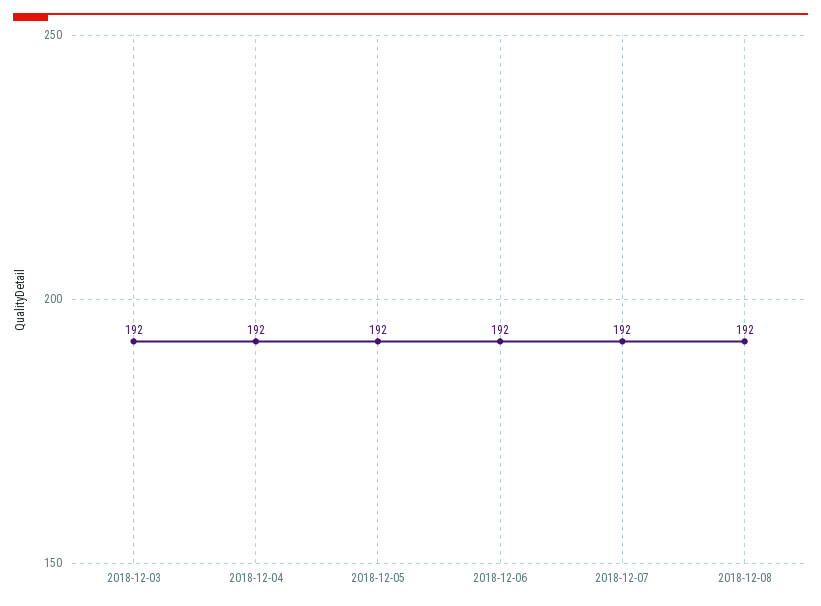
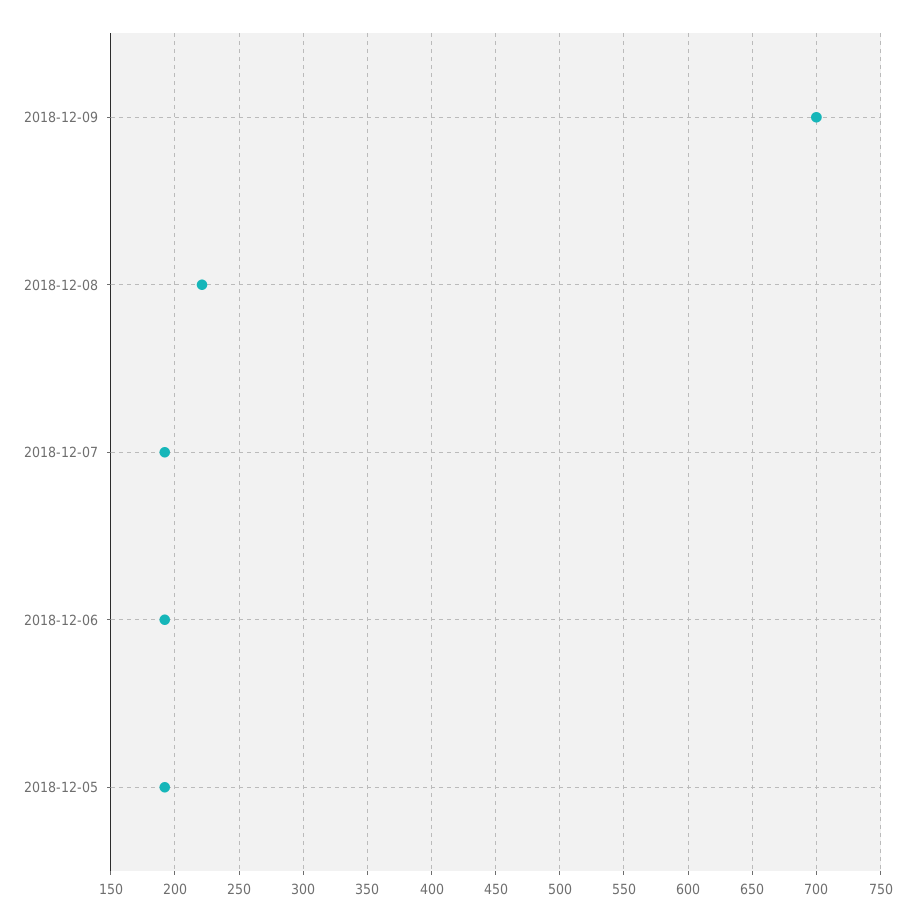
2018-12-03: 192 -> none
2018-12-04: 192 -> none
2018-12-08: 192 -> 220
2018-12-09: none -> 700

